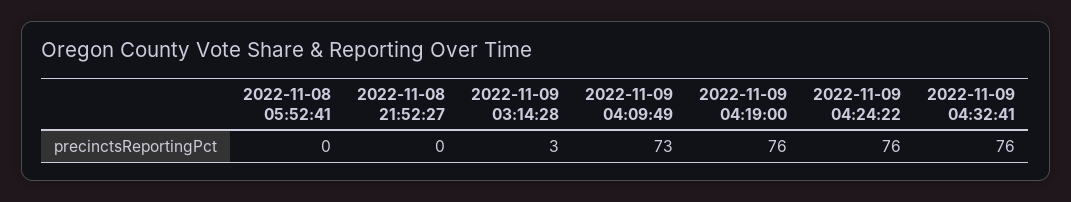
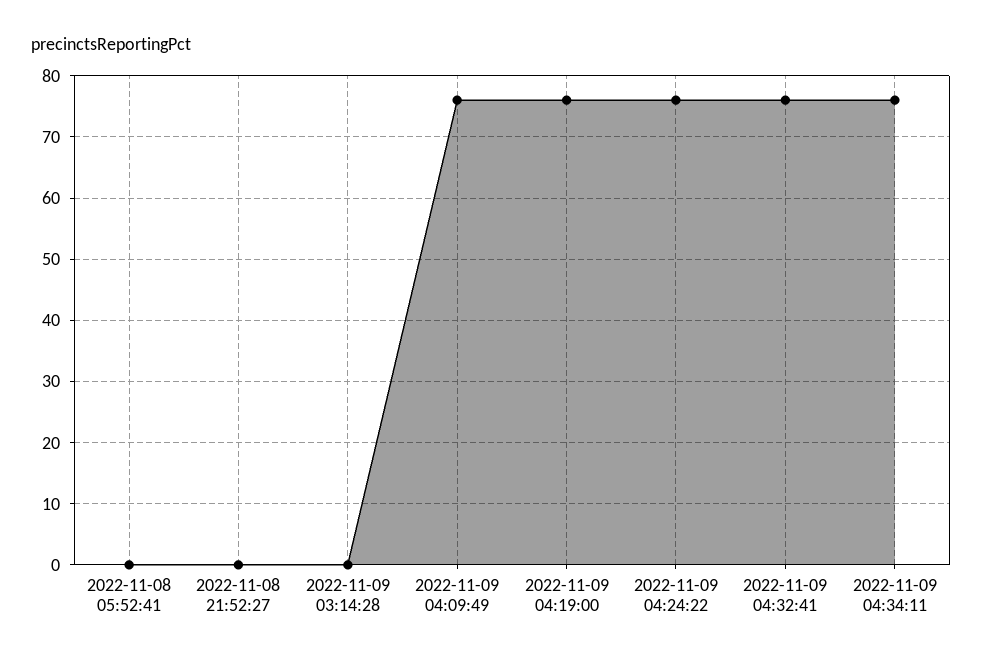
2022-11-09 03:14:28: 3 -> 0
2022-11-09 04:09:49: 73 -> 76
2022-11-09 04:34:11: none -> 76

